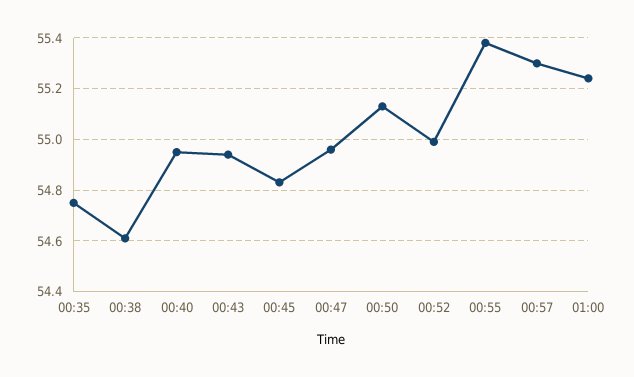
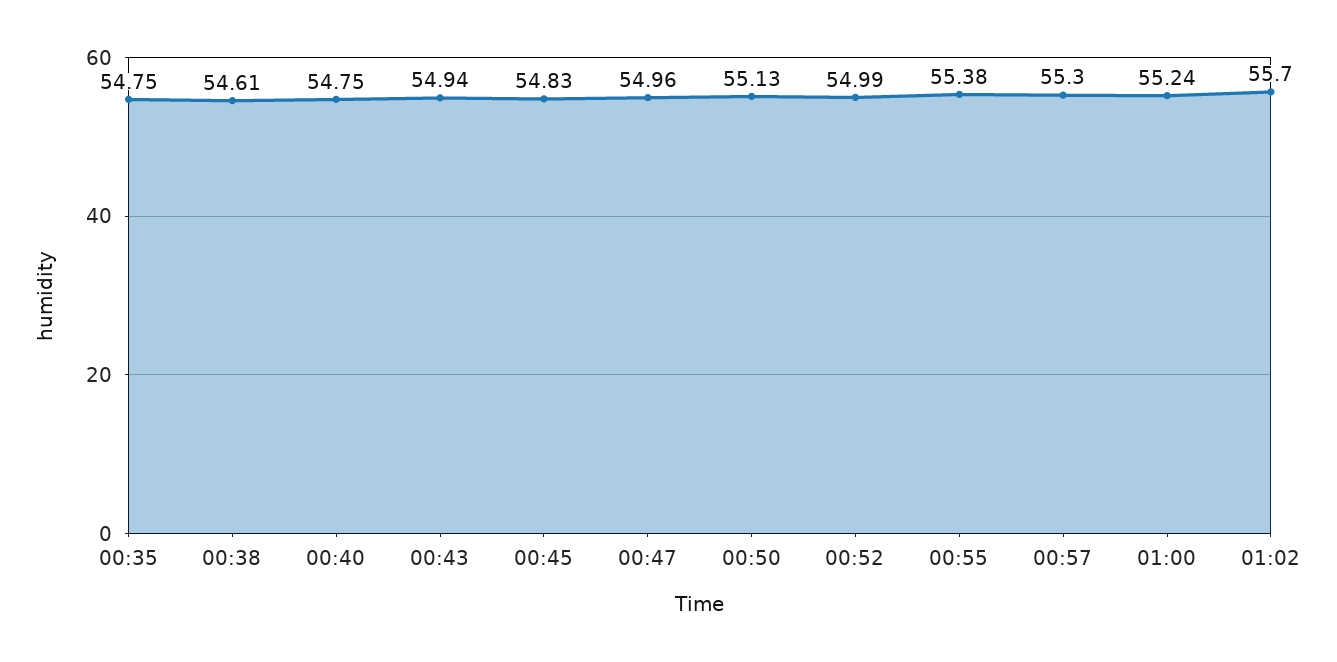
00:40: 54.95 -> 54.75
01:02: none -> 55.7

